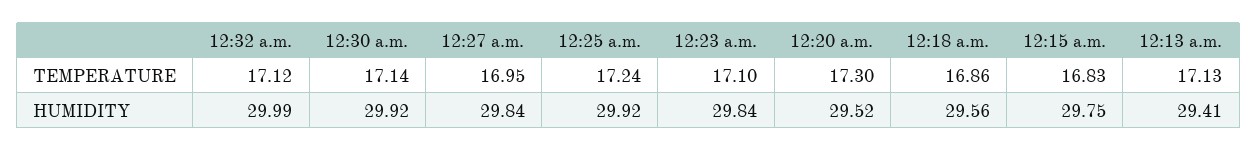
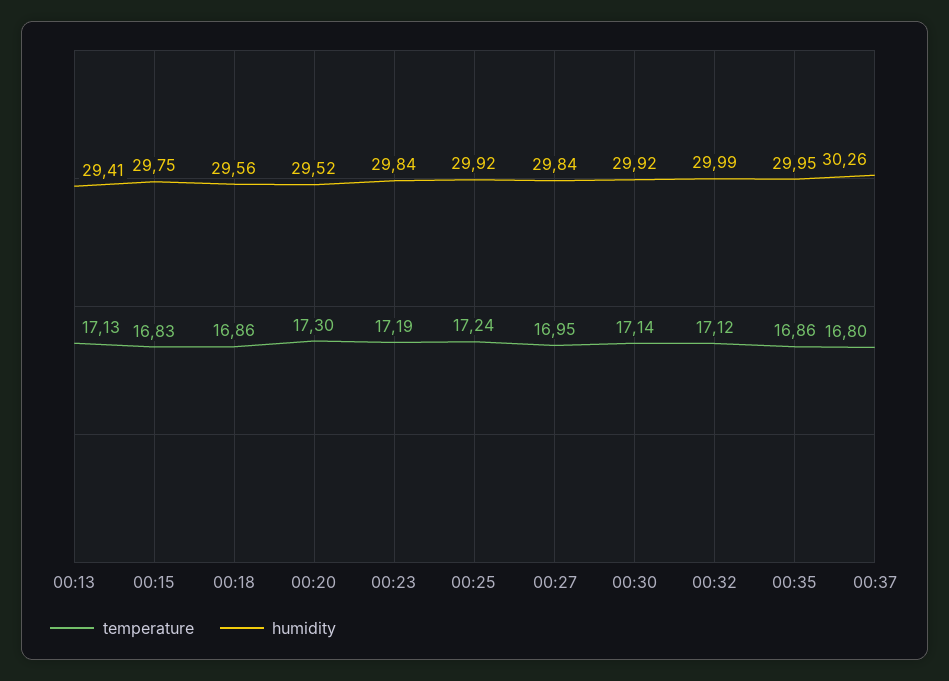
TEMPERATURE, 12:23 a.m.: 17.1 -> 17.19
TEMPERATURE, 00:35: none -> 16.86
HUMIDITY, 00:35: none -> 29.95
TEMPERATURE, 00:37: none -> 16.8
HUMIDITY, 00:37: none -> 30.26

